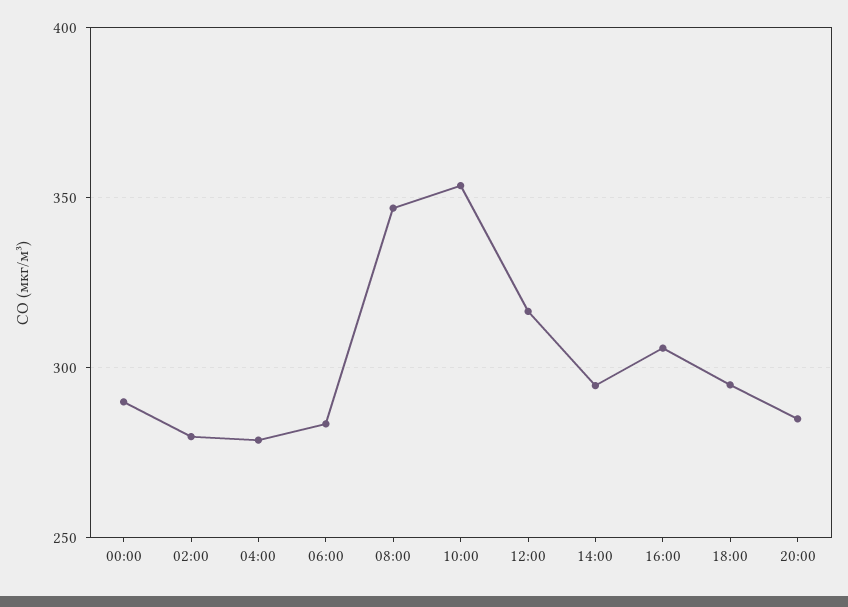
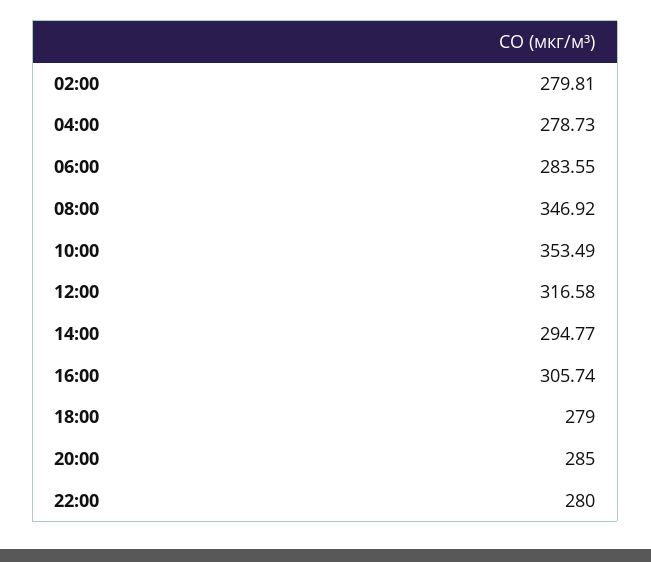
00:00: 290 -> none
18:00: 295 -> 279
22:00: none -> 280

